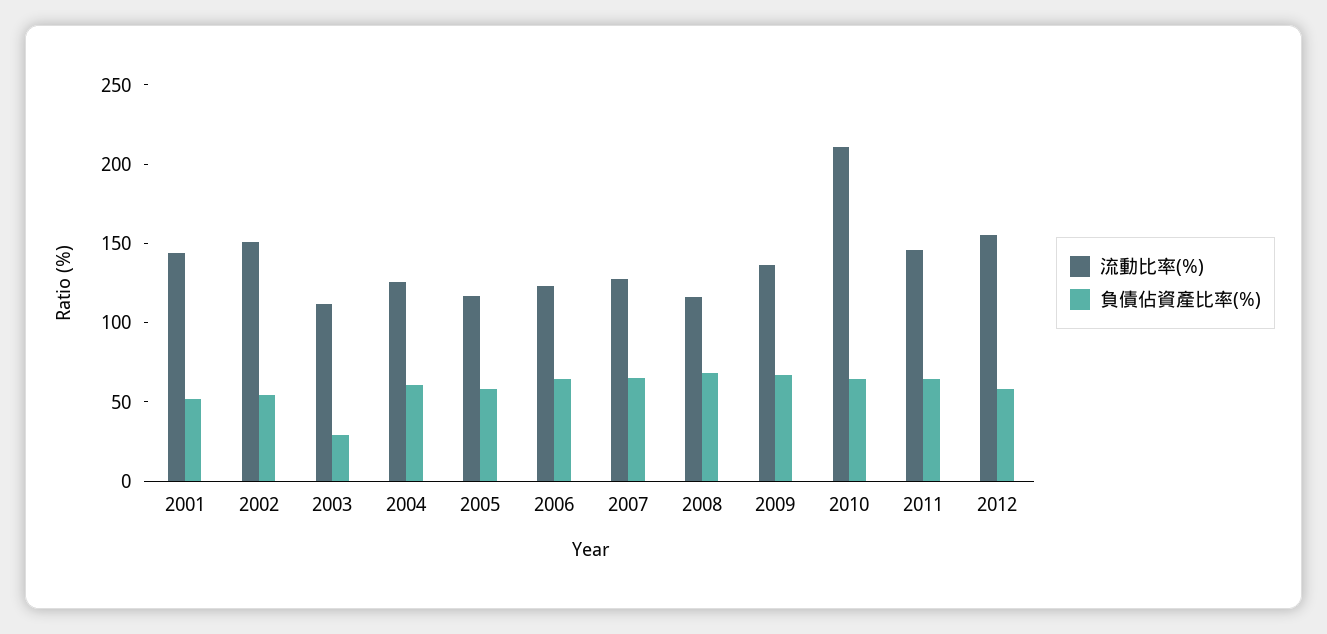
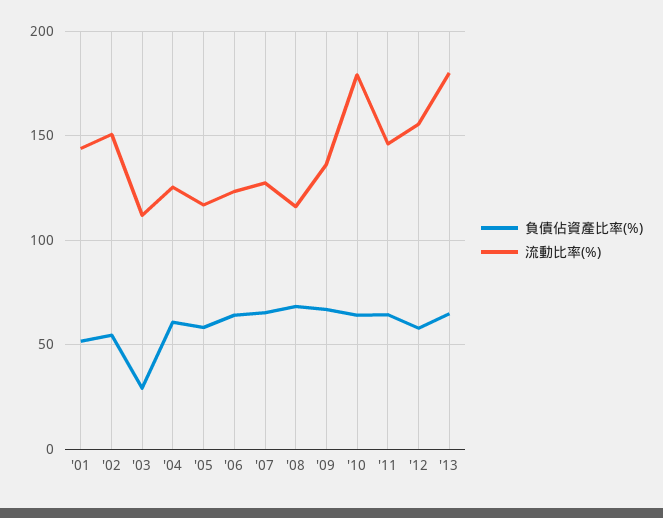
流動比率(%), 2010: 210 -> 180
負債佔資產比率(%), '13: none -> 65
流動比率(%), '13: none -> 180

